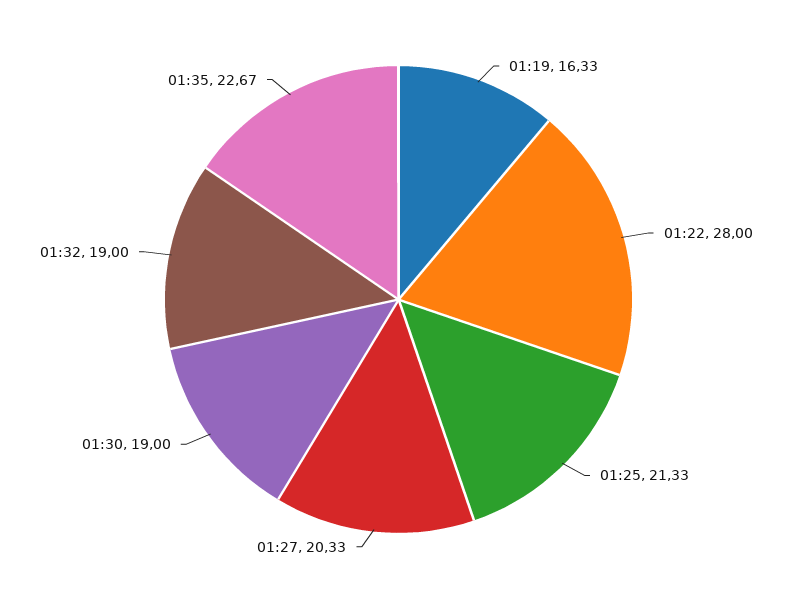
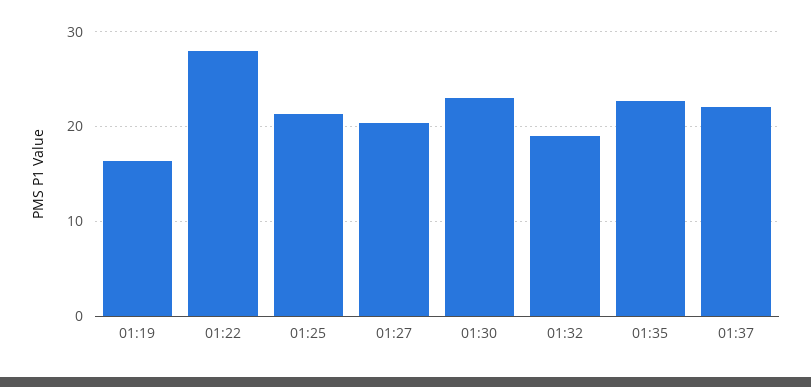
01:30: 19 -> 23
01:37: none -> 22

